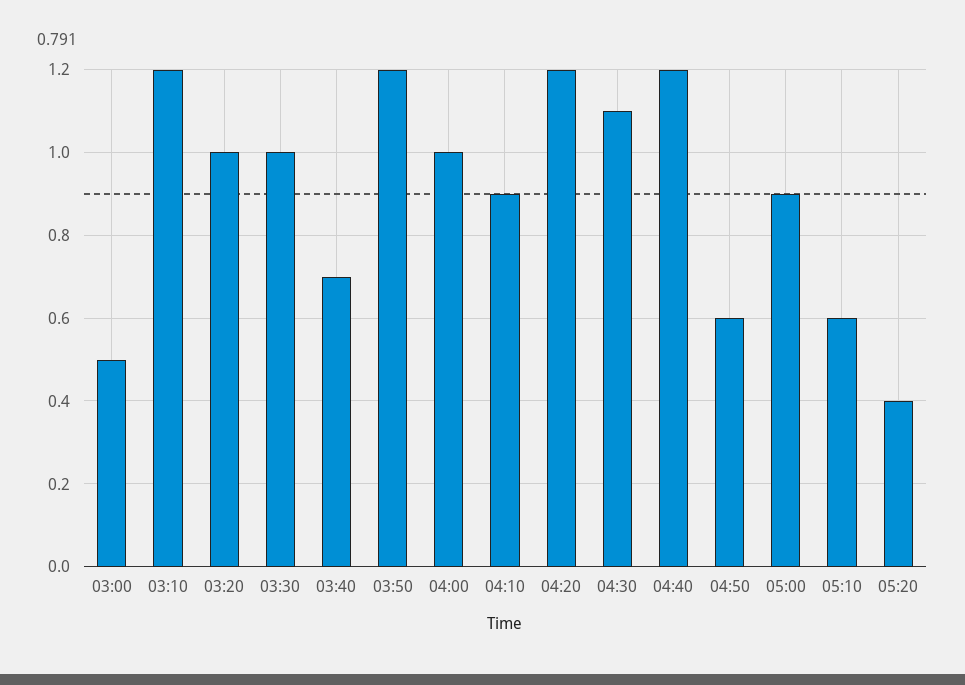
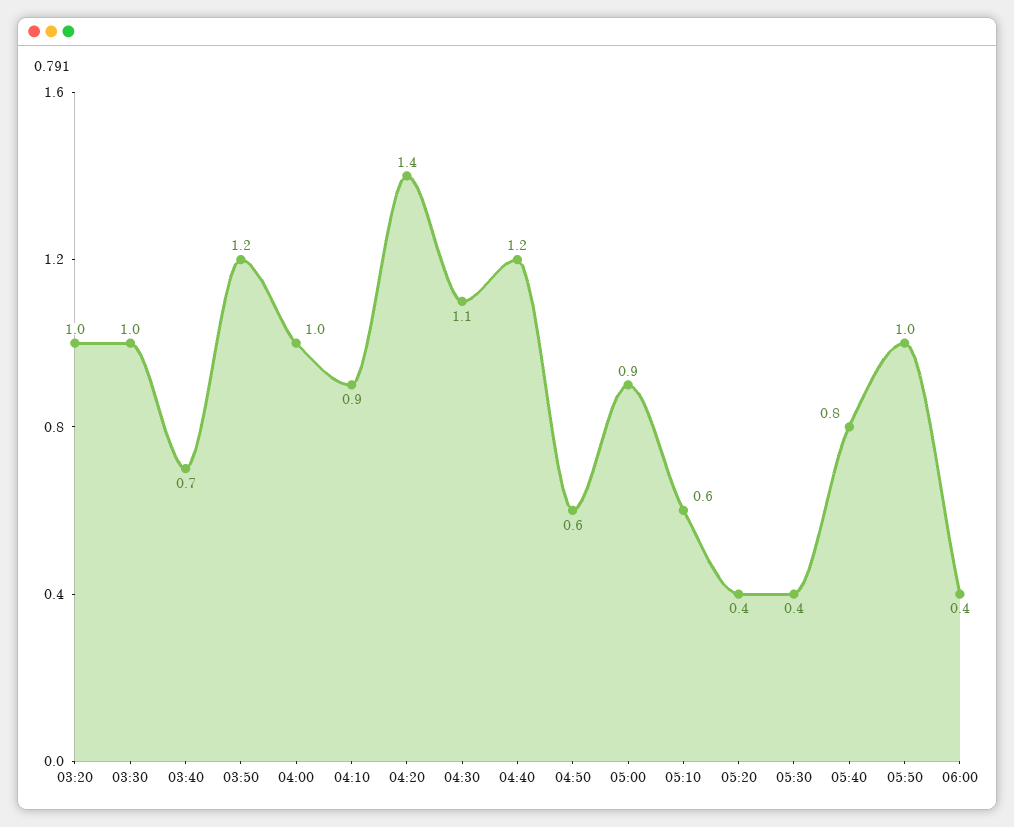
03:00: 0.5 -> none
03:10: 1.2 -> none
04:20: 1.2 -> 1.4
05:30: none -> 0.4
05:40: none -> 0.8
05:50: none -> 1
06:00: none -> 0.4

